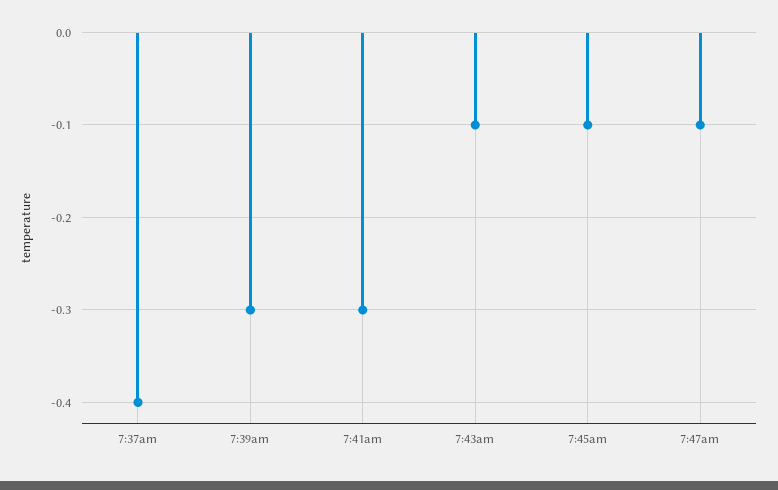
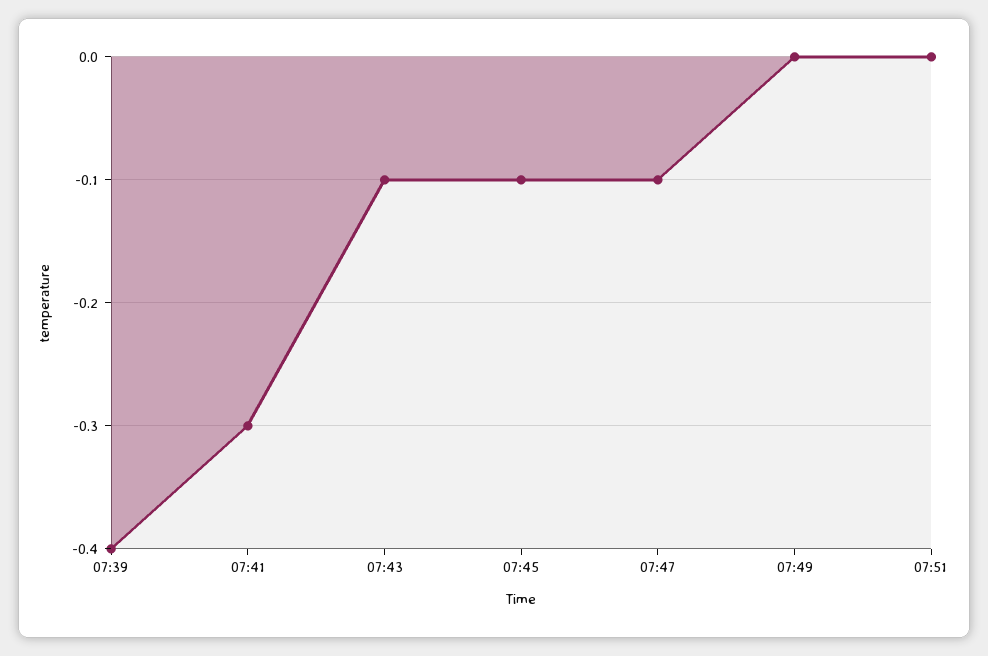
7:37am: -0.4 -> none
7:39am: -0.3 -> -0.4
07:49: none -> 0
07:51: none -> 0

